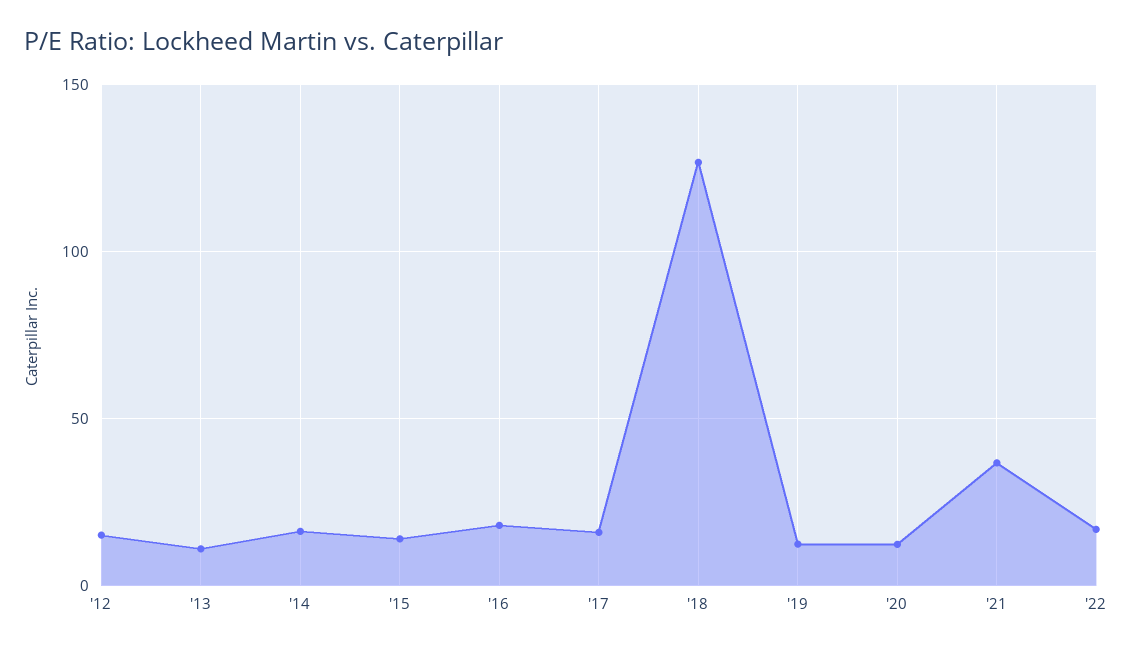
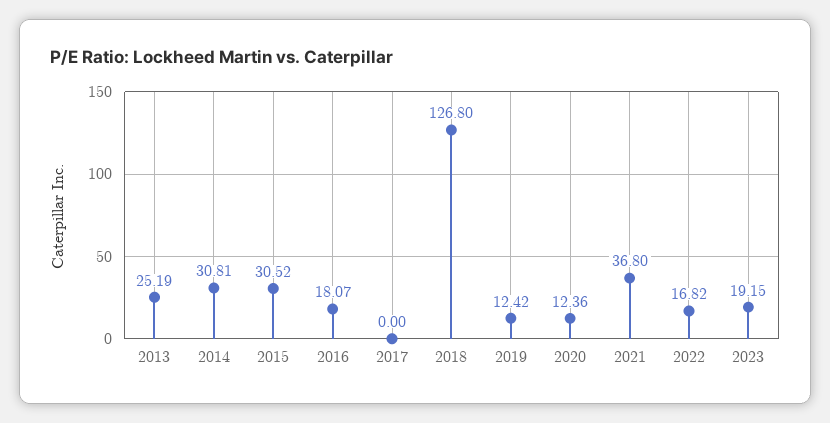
'12: 15 -> none
'13: 10 -> 25.19
'14: 15 -> 30.81
'15: 15 -> 30.52
'17: 15 -> 0
2023: none -> 19.15

